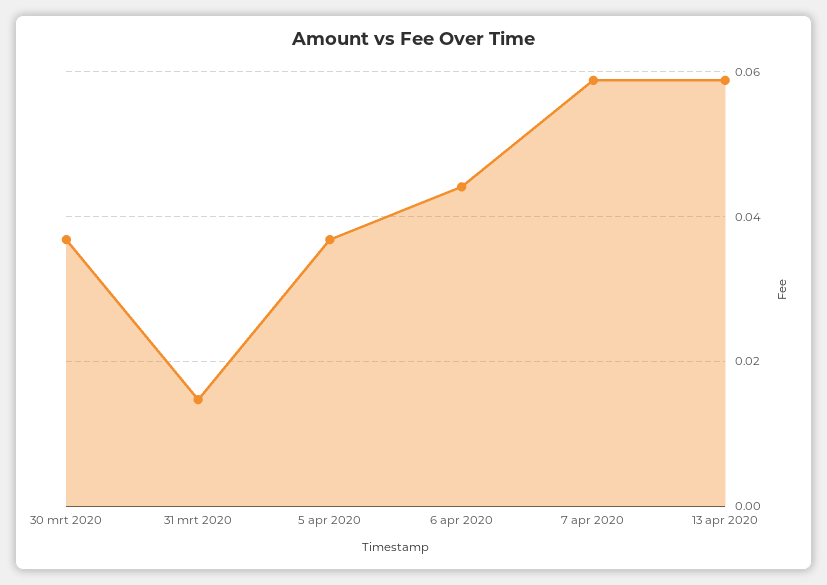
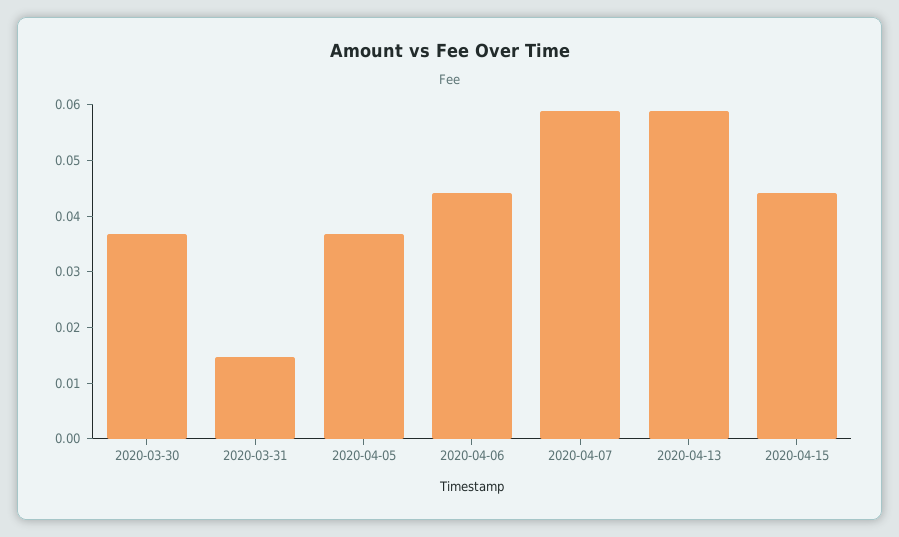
2020-04-15: none -> 0.044

